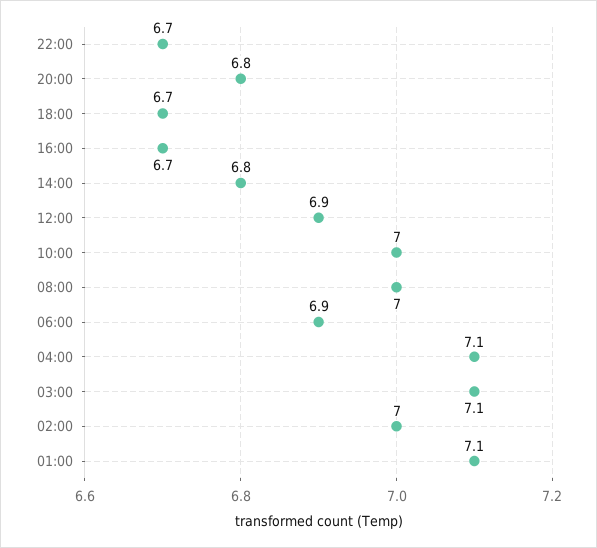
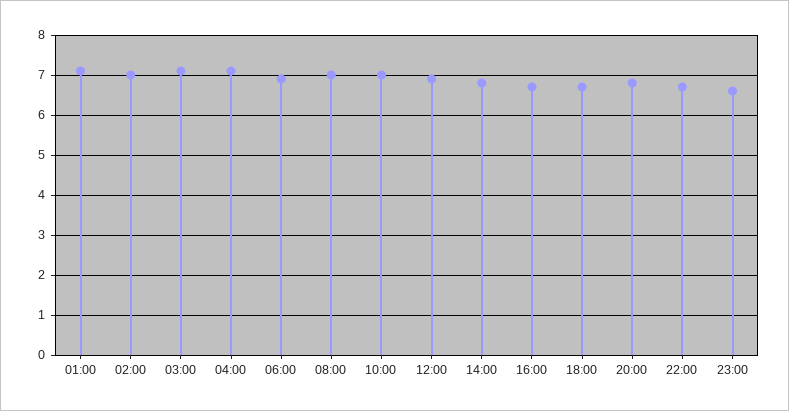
23:00: none -> 6.5

